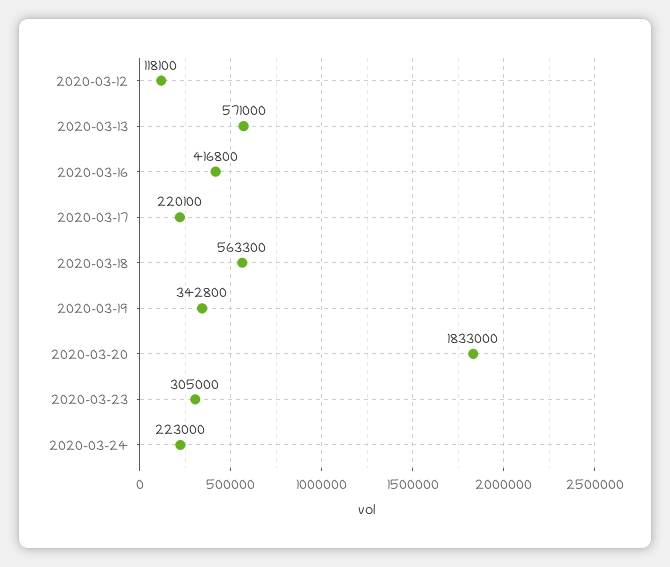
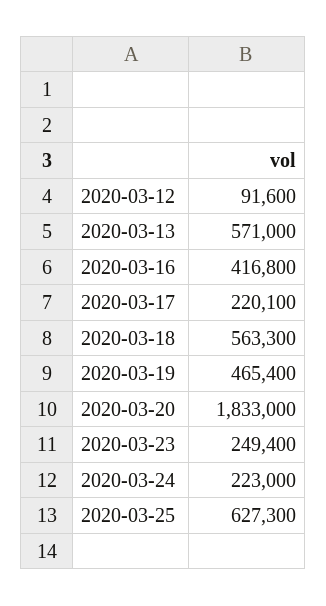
2020-03-12: 118100 -> 91600
2020-03-19: 342800 -> 465400
2020-03-23: 305000 -> 249400
2020-03-25: none -> 627300

